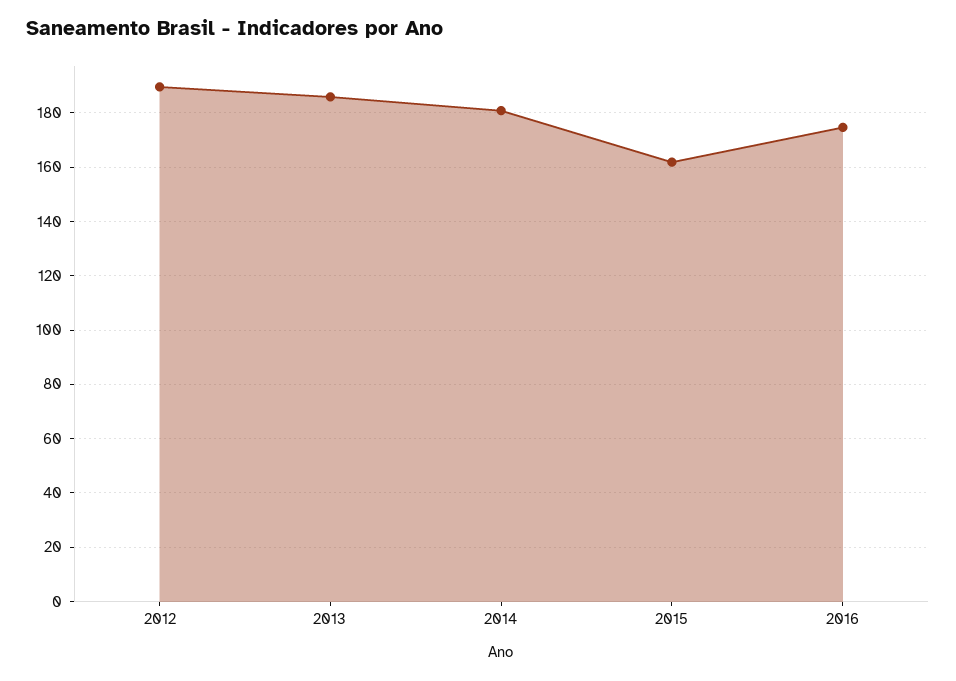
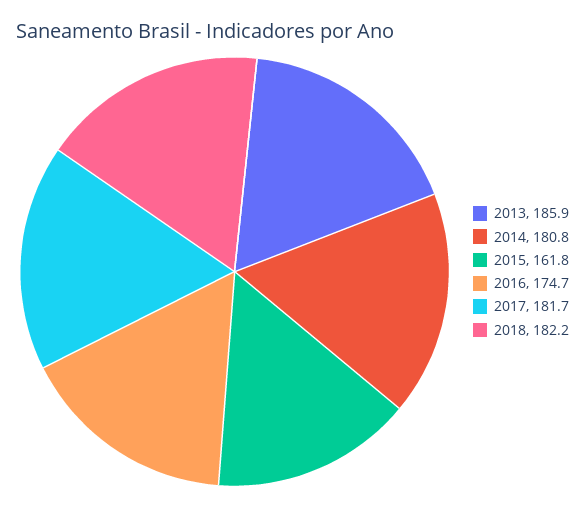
2012: 190 -> none
2017: none -> 181.7
2018: none -> 182.2

